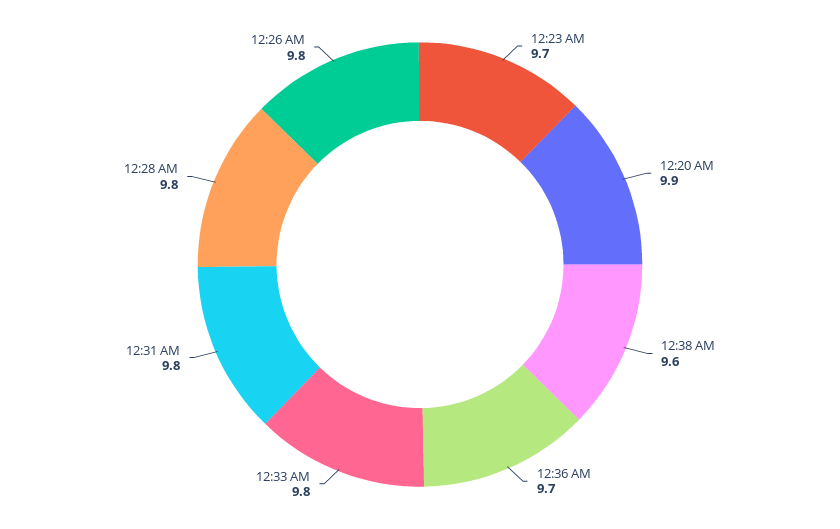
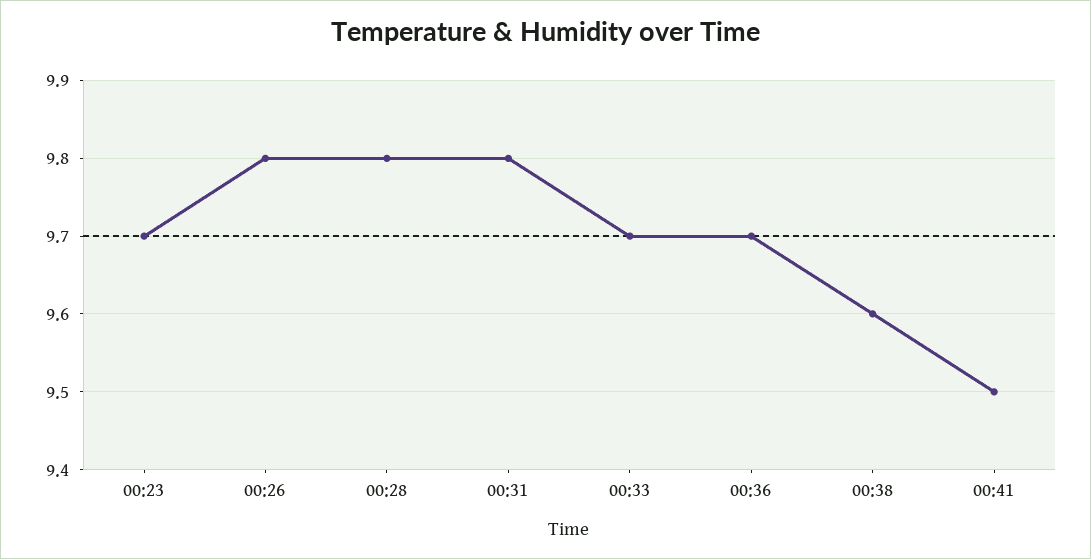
12:20 AM: 9.9 -> none
12:33 AM: 9.8 -> 9.7
00:41: none -> 9.5

